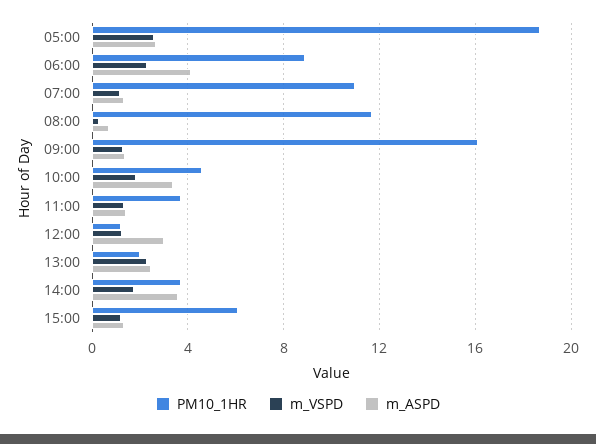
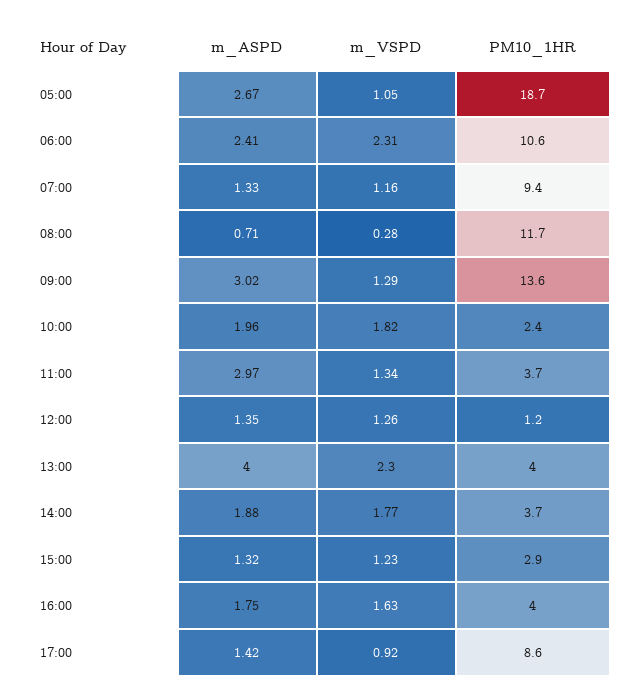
m_VSPD, 05:00: 2.5 -> 1.05
PM10_1HR, 06:00: 9 -> 10.6
m_ASPD, 06:00: 4 -> 2.41
PM10_1HR, 07:00: 11 -> 9.4
PM10_1HR, 09:00: 16 -> 13.6
m_ASPD, 09:00: 1.5 -> 3.02
PM10_1HR, 10:00: 4.5 -> 2.4
m_ASPD, 10:00: 3.5 -> 1.96
m_ASPD, 11:00: 1.5 -> 2.97
m_ASPD, 12:00: 3 -> 1.35
PM10_1HR, 13:00: 2 -> 4
m_ASPD, 13:00: 2.5 -> 4
m_ASPD, 14:00: 3.5 -> 1.88
PM10_1HR, 15:00: 6 -> 2.9
m_ASPD, 16:00: none -> 1.75
m_VSPD, 16:00: none -> 1.63
PM10_1HR, 16:00: none -> 4
m_ASPD, 17:00: none -> 1.42
m_VSPD, 17:00: none -> 0.92
PM10_1HR, 17:00: none -> 8.6

